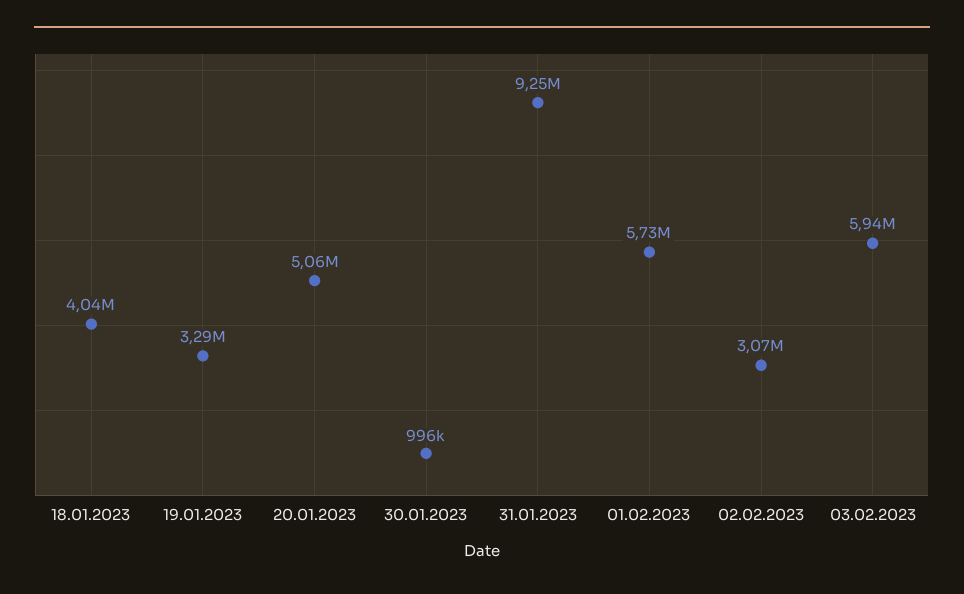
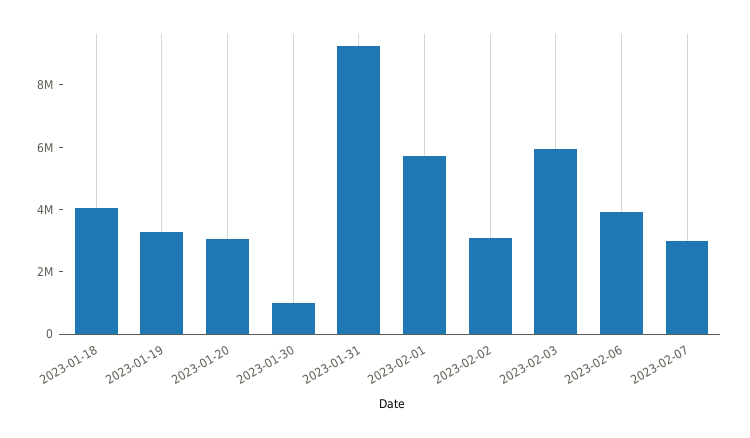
20.01.2023: 5060000 -> 3000000
2023-02-06: none -> 4000000
2023-02-07: none -> 3000000

